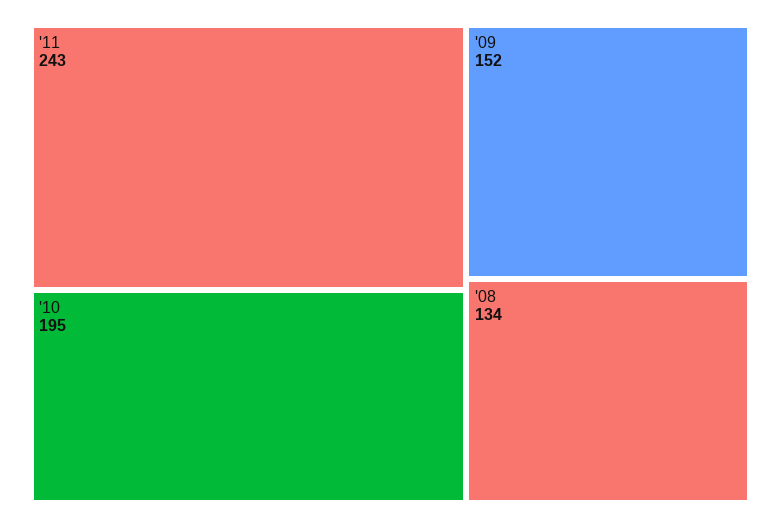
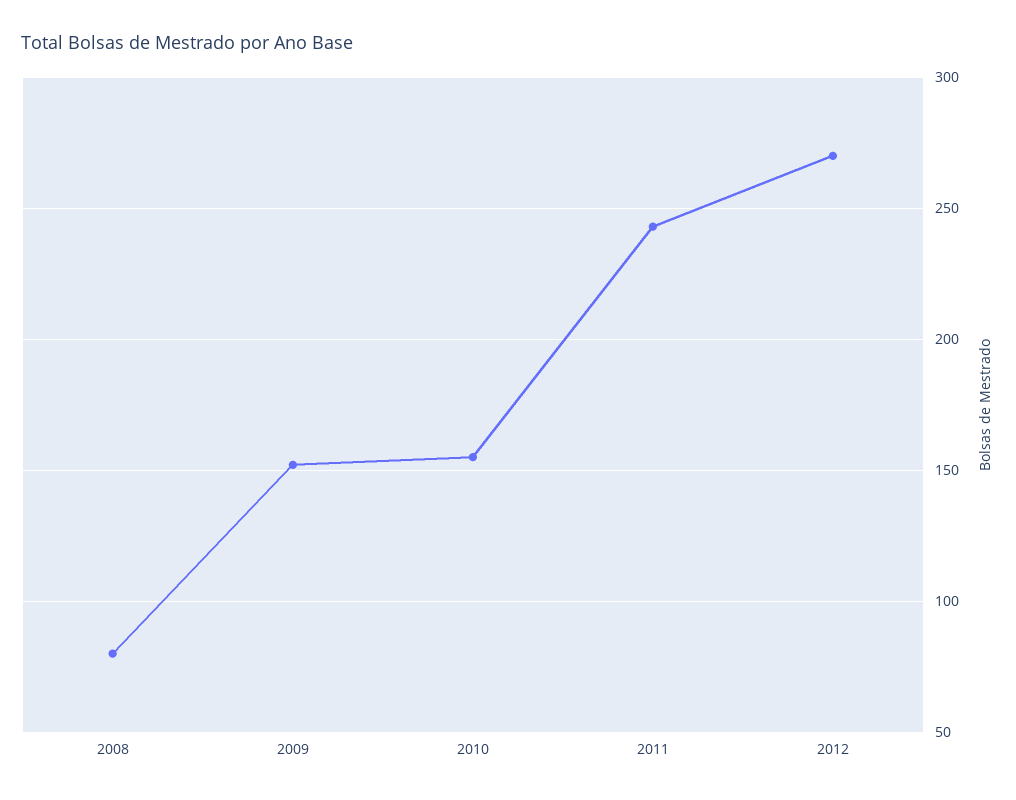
'10: 195 -> 155
'08: 134 -> 80
2012: none -> 270

